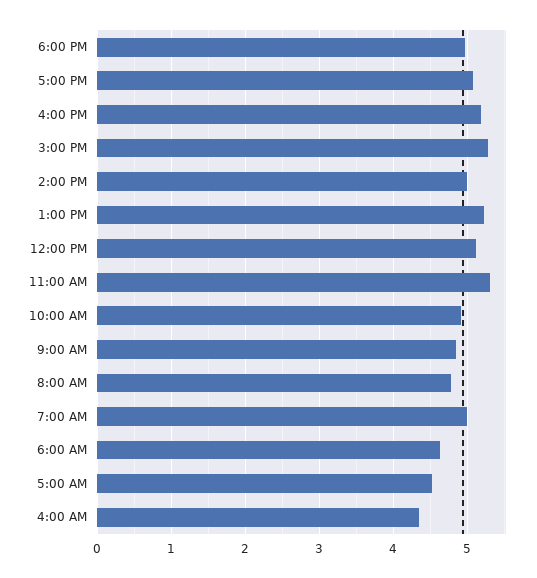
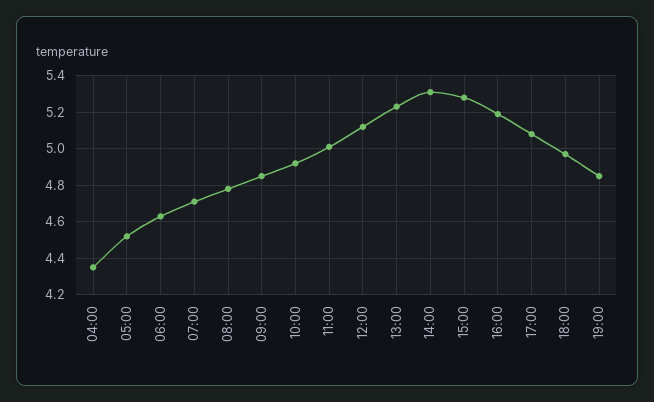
2:00 PM: 5 -> 5.3
11:00 AM: 5.3 -> 5
7:00 AM: 5 -> 4.7
19:00: none -> 4.85

